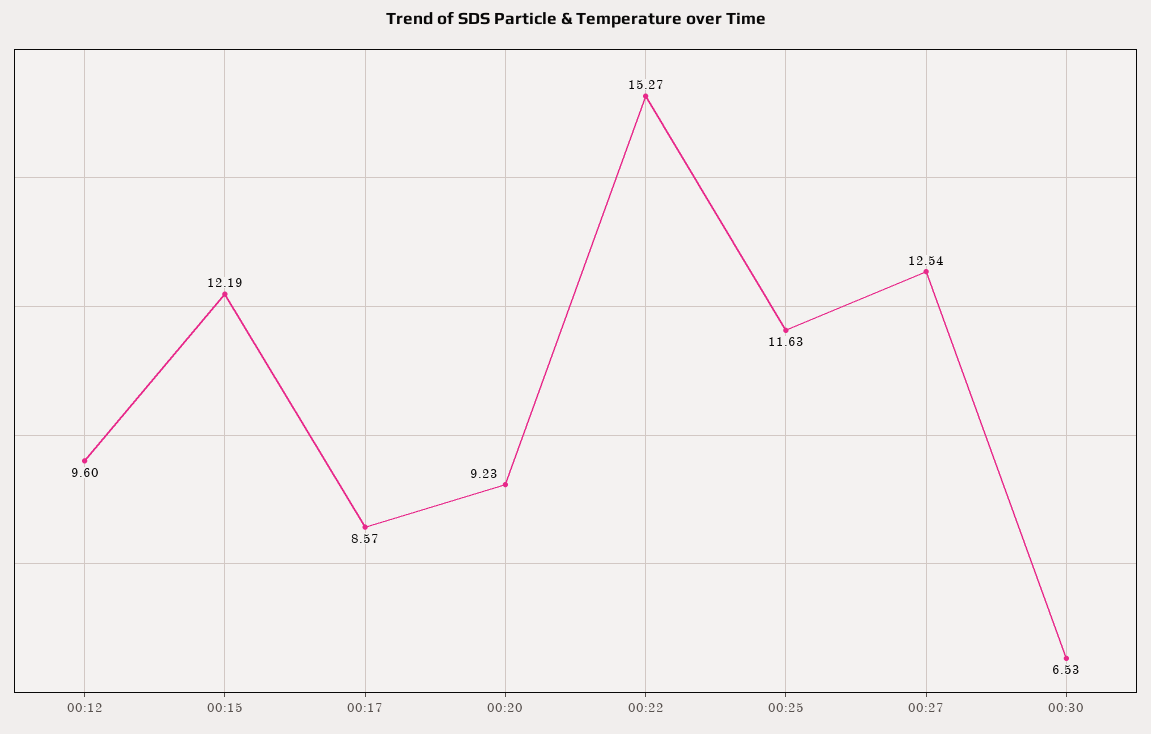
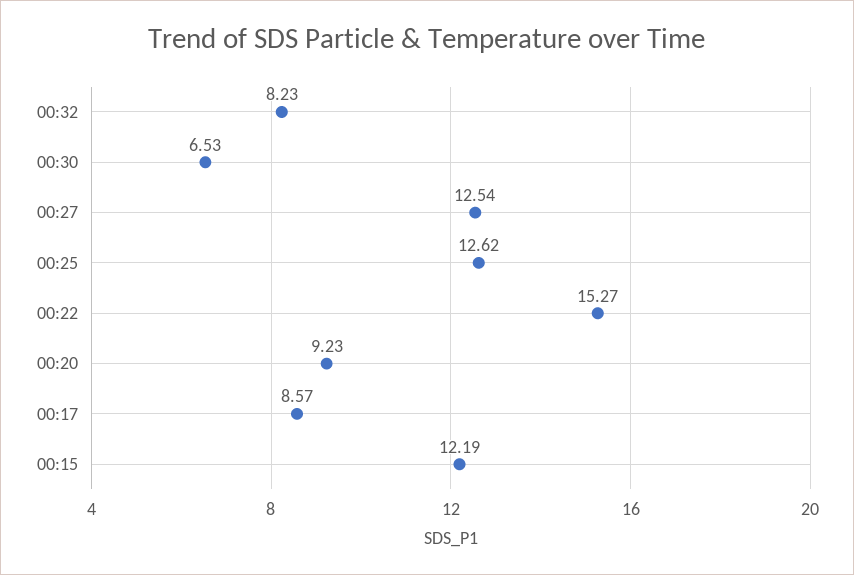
00:12: 9.6 -> none
00:25: 11.63 -> 12.62
00:32: none -> 8.23

